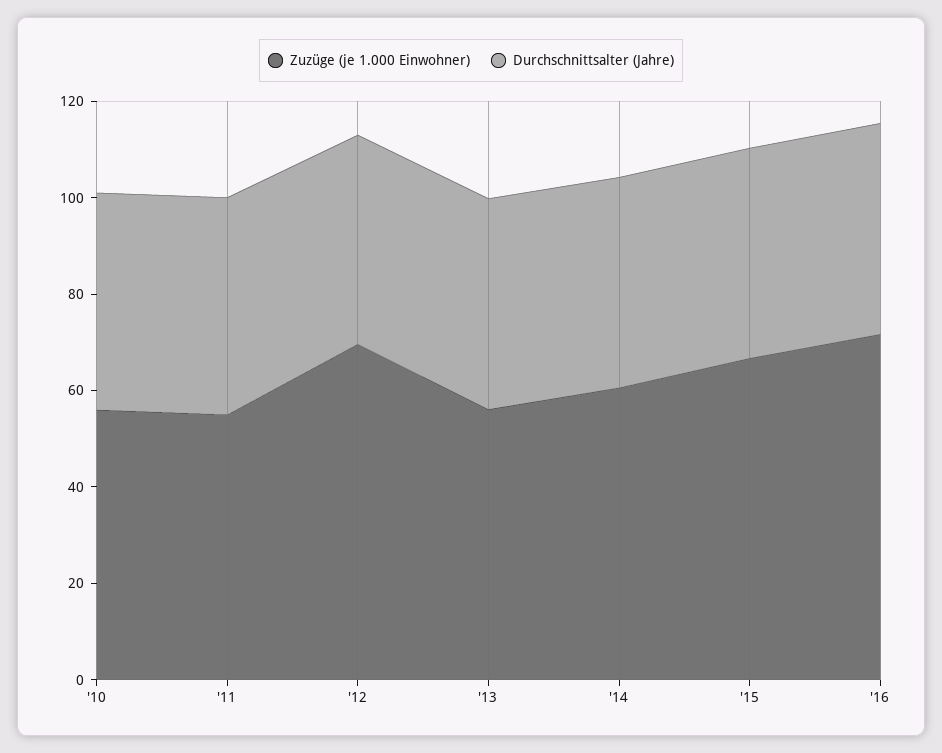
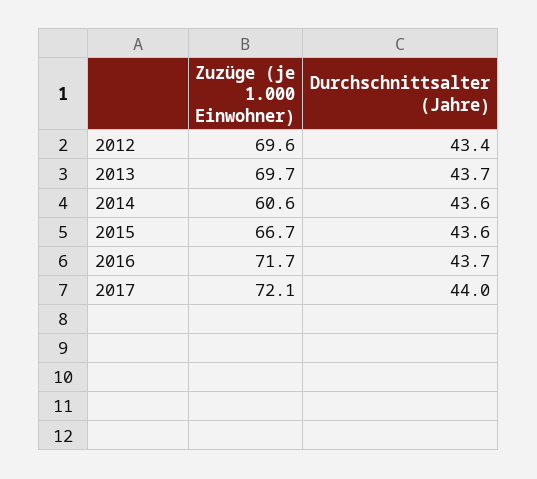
Zuzüge (je 1.000 Einwohner), '10: 55 -> none
Durchschnittsalter (Jahre), '10: 45 -> none
Zuzüge (je 1.000 Einwohner), '11: 55 -> none
Durchschnittsalter (Jahre), '11: 45 -> none
Zuzüge (je 1.000 Einwohner), '13: 55 -> 69.7
Zuzüge (je 1.000 Einwohner), 2017: none -> 72.1
Durchschnittsalter (Jahre), 2017: none -> 44

